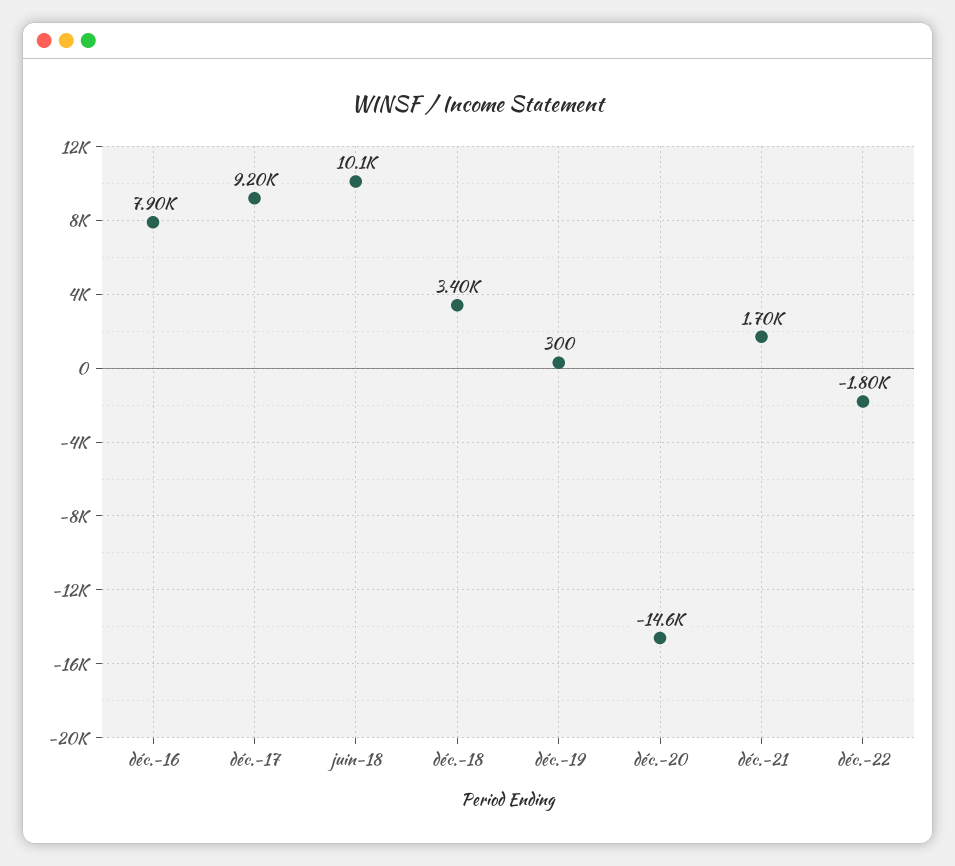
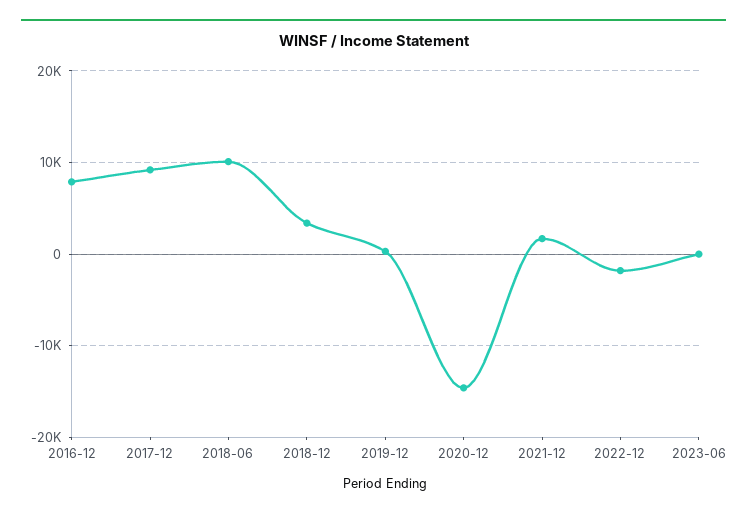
2023-06: none -> 0

